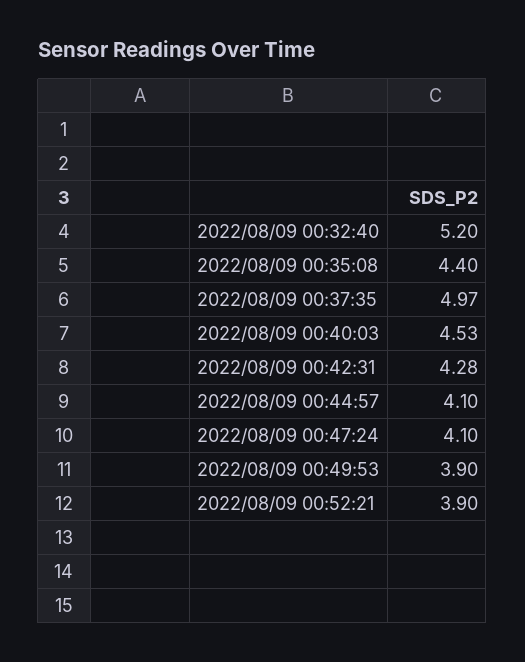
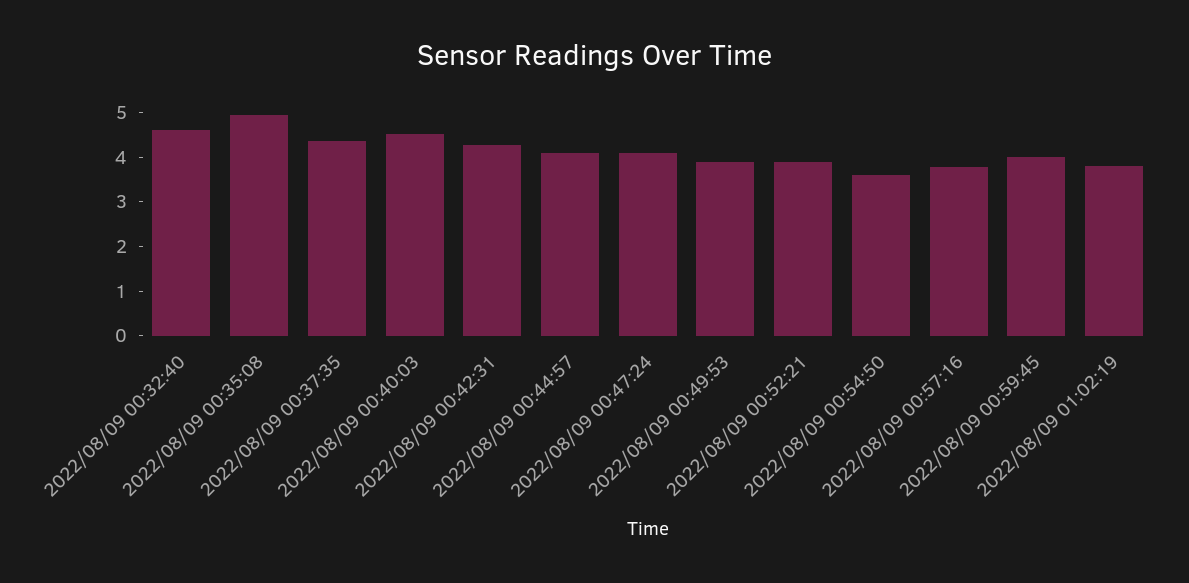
2022/08/09 00:32:40: 5.2 -> 4.6
2022/08/09 00:35:08: 4.4 -> 5
2022/08/09 00:37:35: 4.97 -> 4.4
2022/08/09 00:54:50: none -> 3.6
2022/08/09 00:57:16: none -> 3.8
2022/08/09 00:59:45: none -> 4
2022/08/09 01:02:19: none -> 3.8

